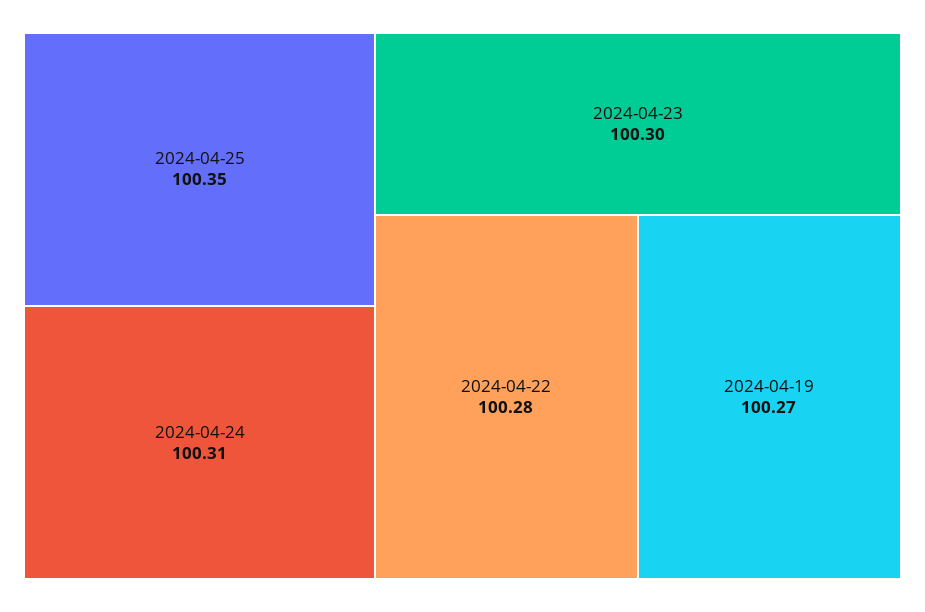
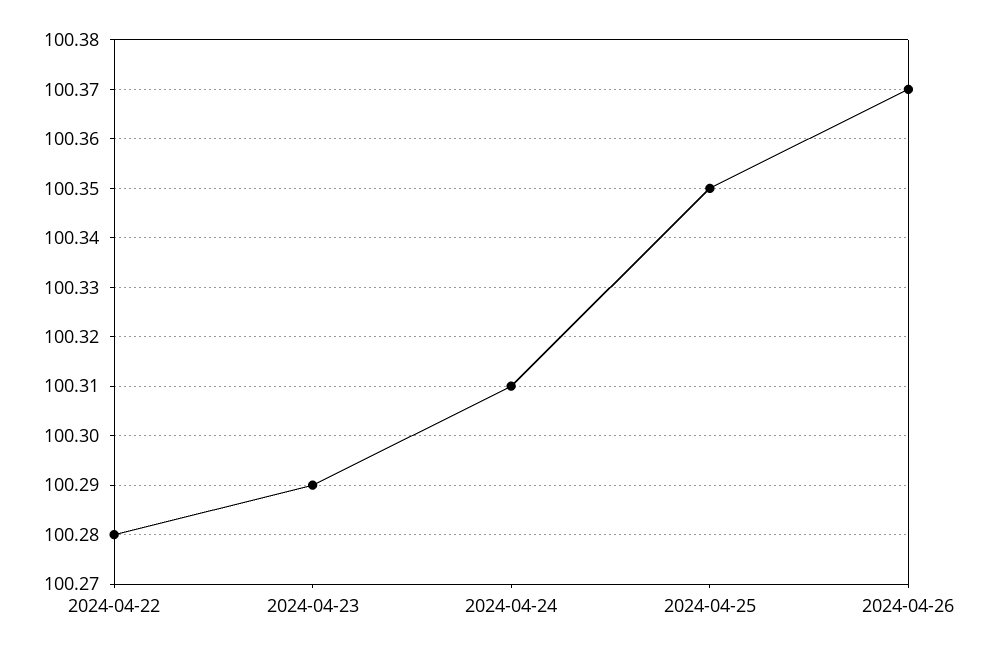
2024-04-23: 100.3 -> 100.29
2024-04-19: 100.27 -> none
2024-04-26: none -> 100.37

